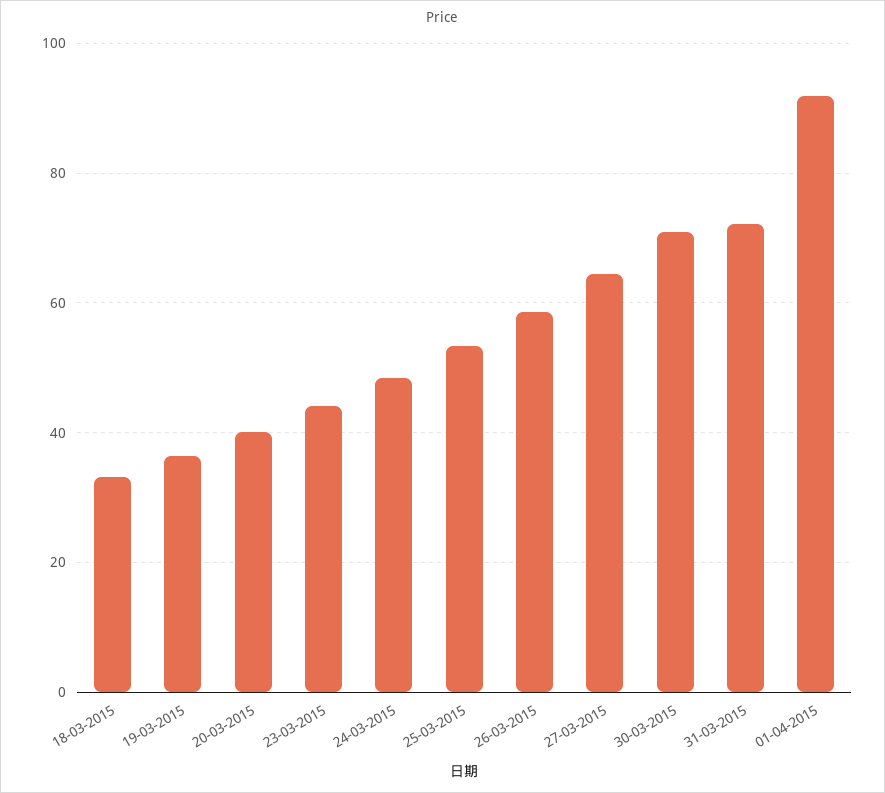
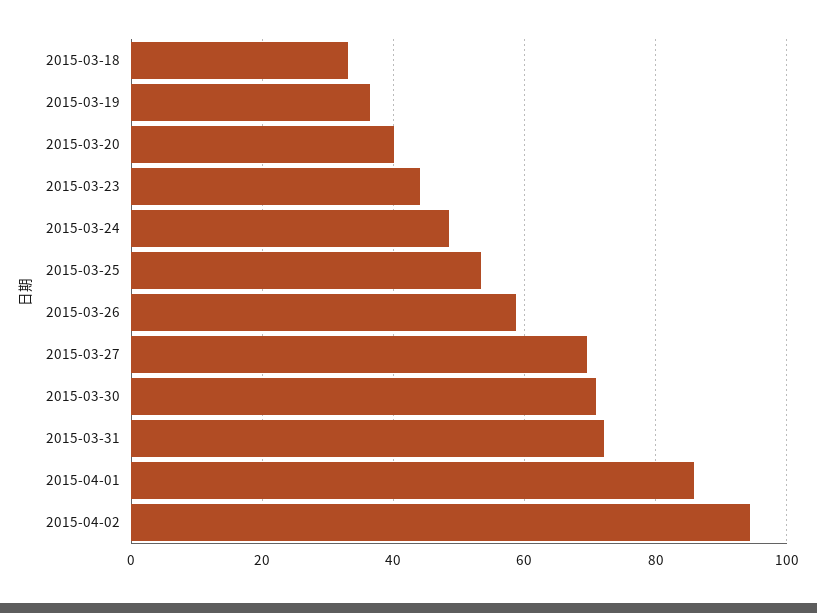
27-03-2015: 64 -> 70
01-04-2015: 92 -> 86
2015-04-02: none -> 94

